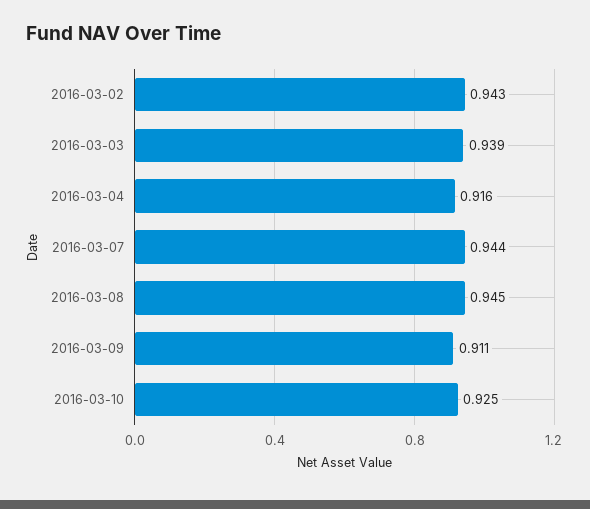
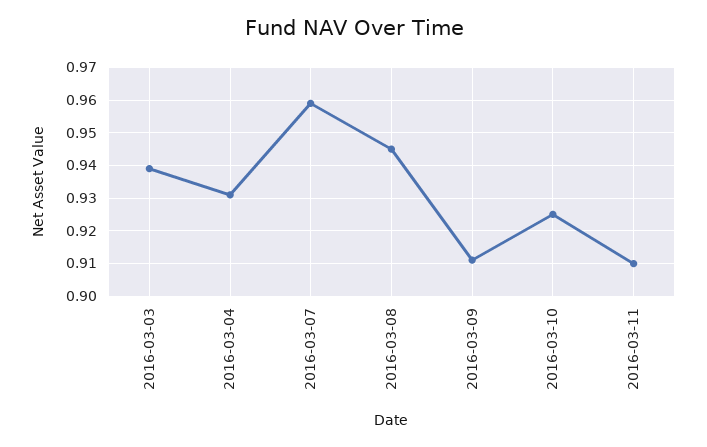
2016-03-02: 0.943 -> none
2016-03-04: 0.916 -> 0.93
2016-03-07: 0.944 -> 0.96
2016-03-11: none -> 0.91

